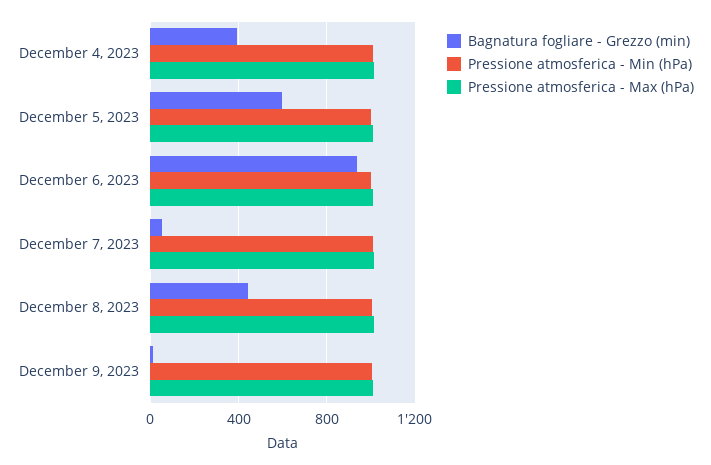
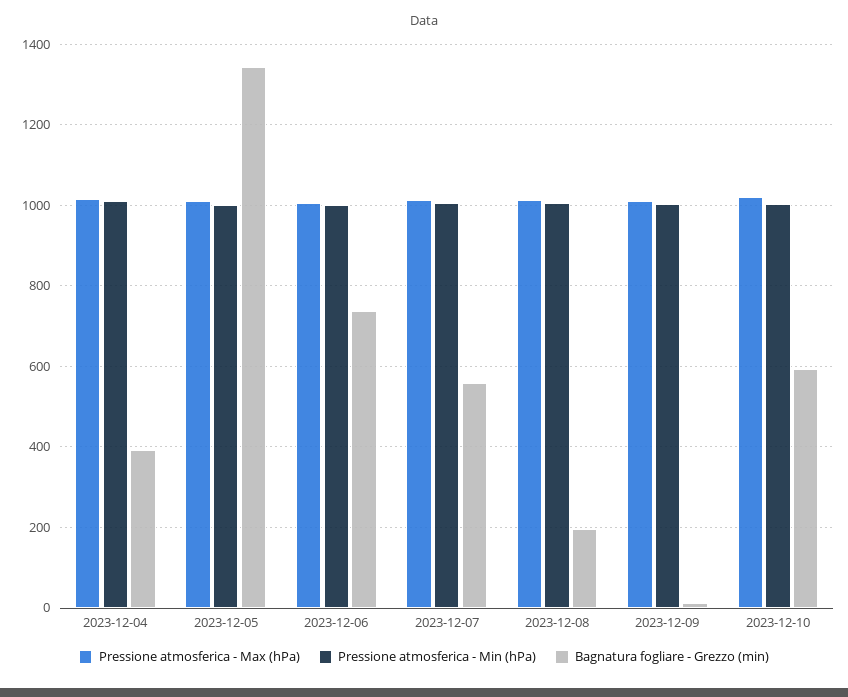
Bagnatura fogliare - Grezzo (min), December 5, 2023: 600 -> 1340
Bagnatura fogliare - Grezzo (min), December 6, 2023: 950 -> 740
Bagnatura fogliare - Grezzo (min), December 7, 2023: 50 -> 560
Bagnatura fogliare - Grezzo (min), December 8, 2023: 450 -> 200
Pressione atmosferica - Max (hPa), 2023-12-10: none -> 1020
Pressione atmosferica - Min (hPa), 2023-12-10: none -> 1000
Bagnatura fogliare - Grezzo (min), 2023-12-10: none -> 600

